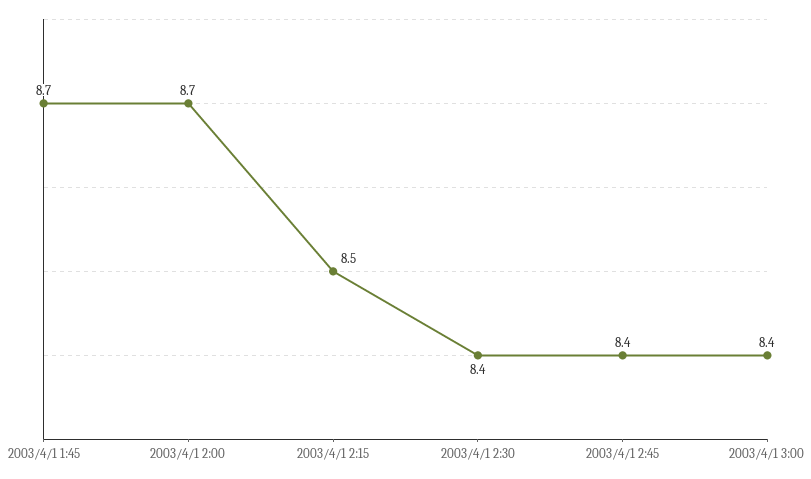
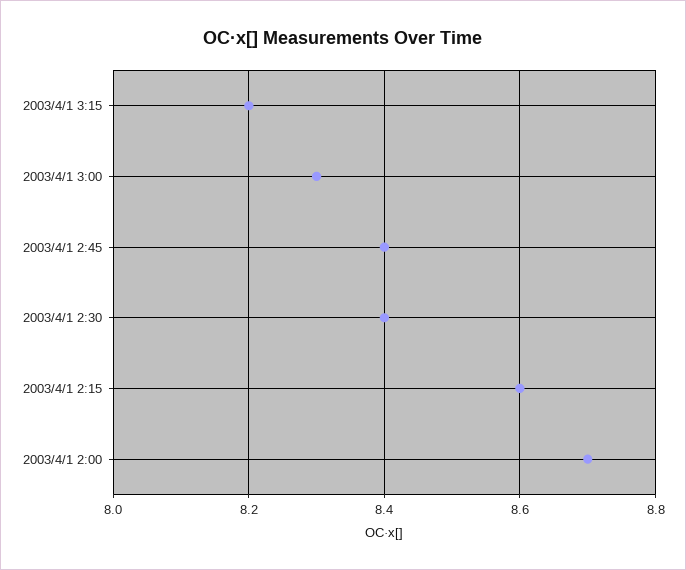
2003/4/1 1:45: 8.7 -> none
2003/4/1 2:15: 8.5 -> 8.6
2003/4/1 3:00: 8.4 -> 8.3
2003/4/1 3:15: none -> 8.2

